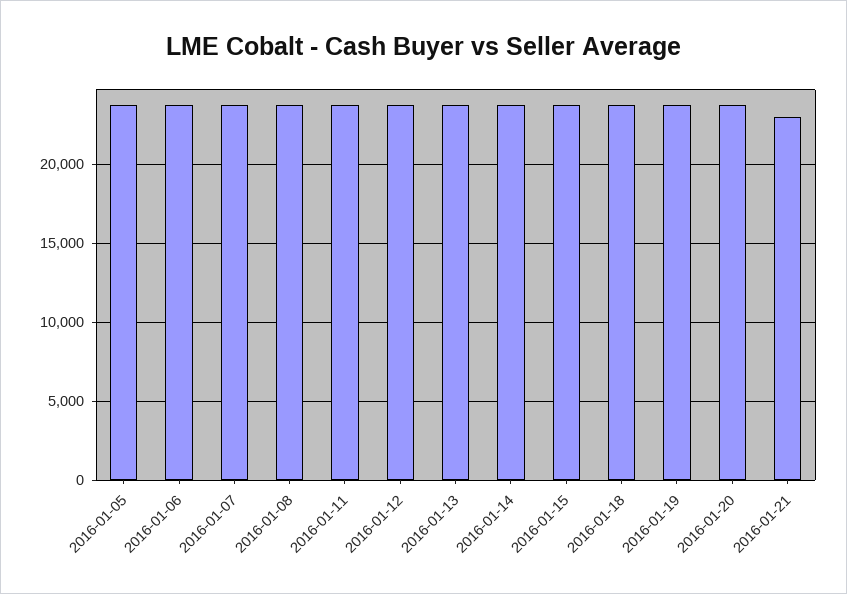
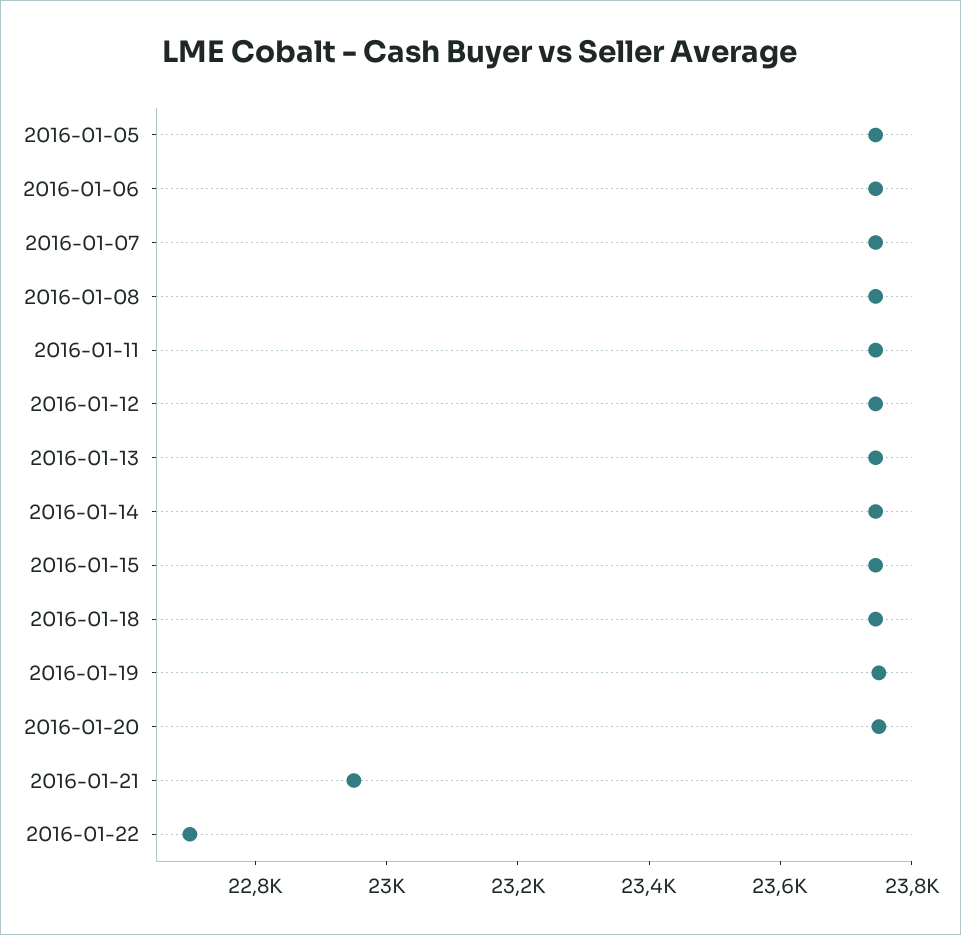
2016-01-22: none -> 22700

